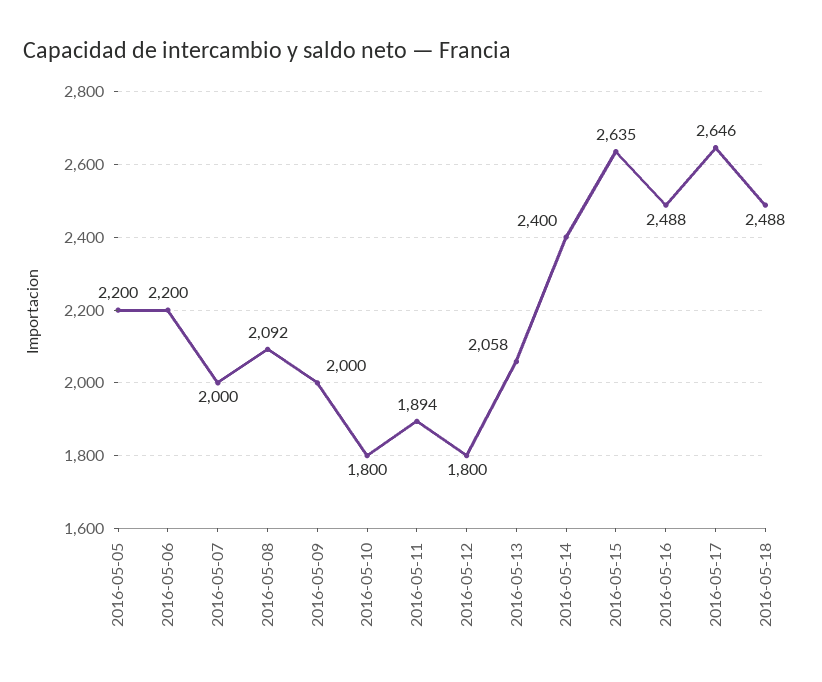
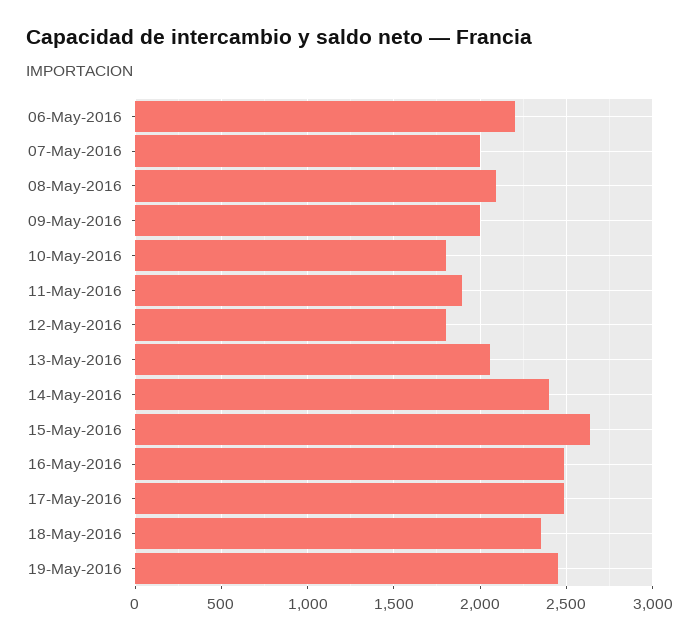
2016-05-05: 2200 -> none
2016-05-17: 2646 -> 2500
2016-05-18: 2488 -> 2350
19-May-2016: none -> 2450

